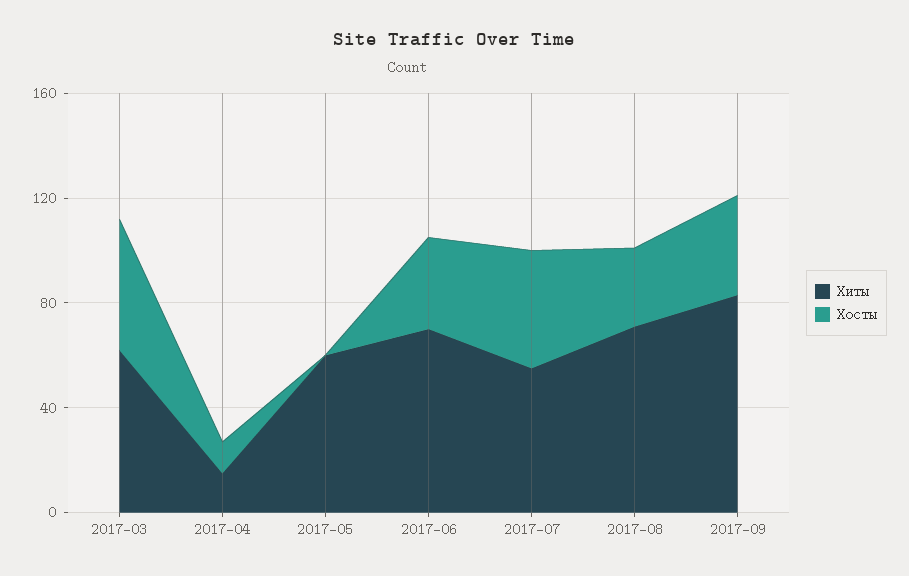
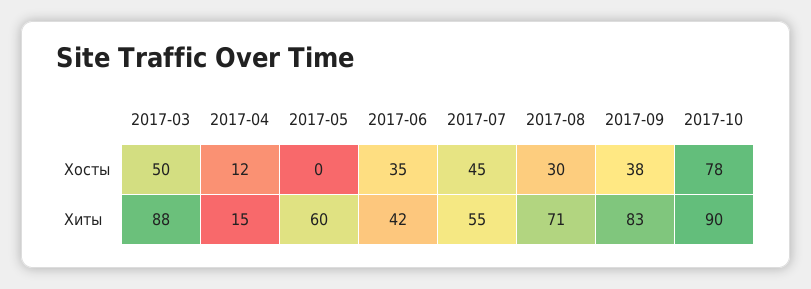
Хиты, 2017-03: 60 -> 88
Хиты, 2017-06: 70 -> 42
Хосты, 2017-10: none -> 78
Хиты, 2017-10: none -> 90

